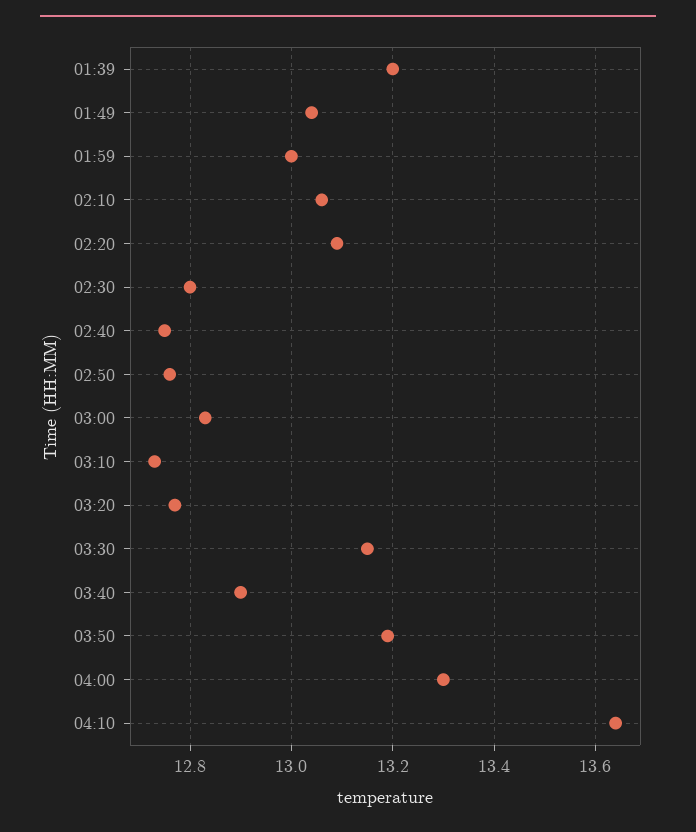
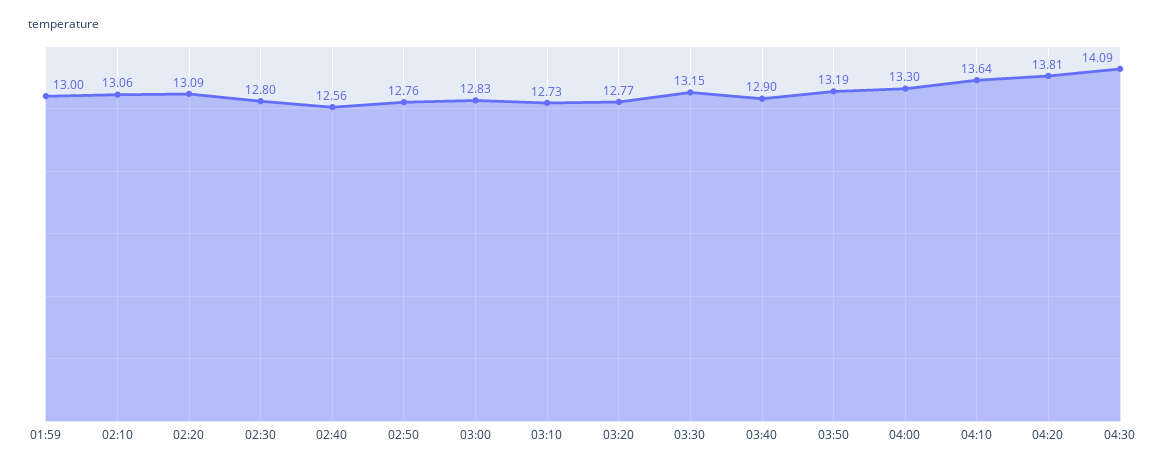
01:39: 13.2 -> none
01:49: 13.05 -> none
02:40: 12.75 -> 12.56
04:20: none -> 13.81
04:30: none -> 14.09

